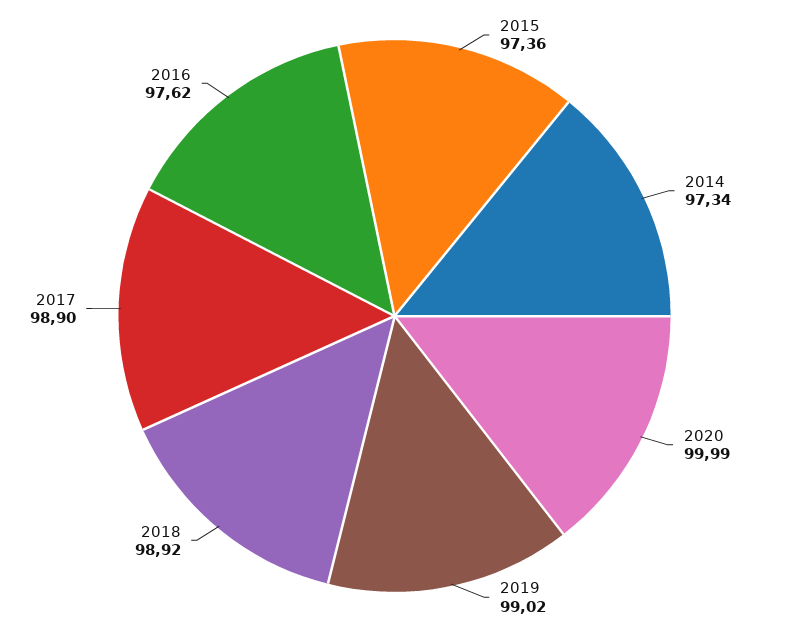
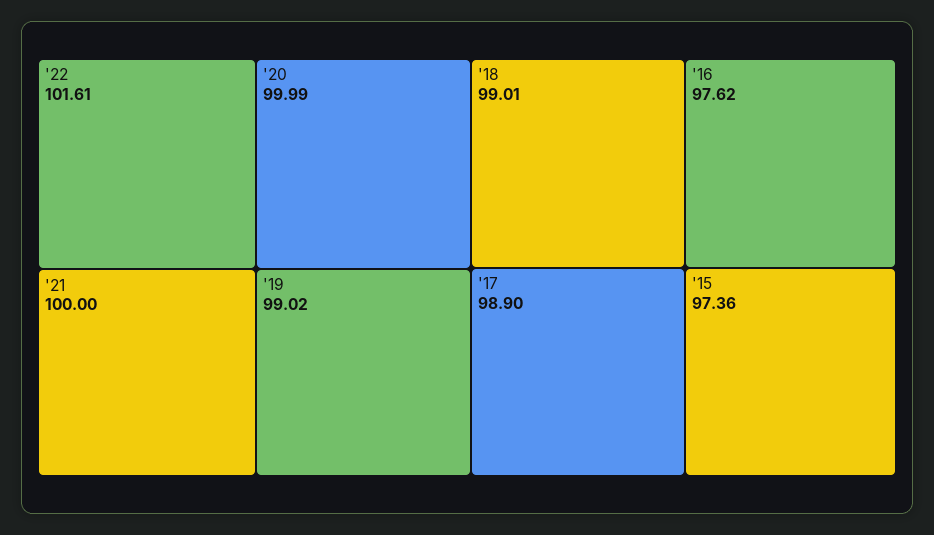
2014: 97.34 -> none
2018: 98.92 -> 99.01
'22: none -> 101.61
'21: none -> 100

